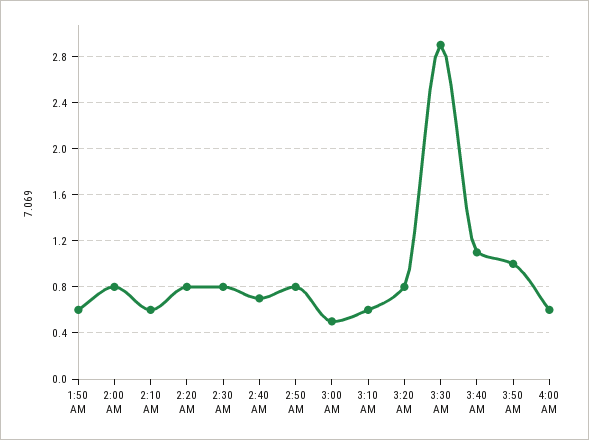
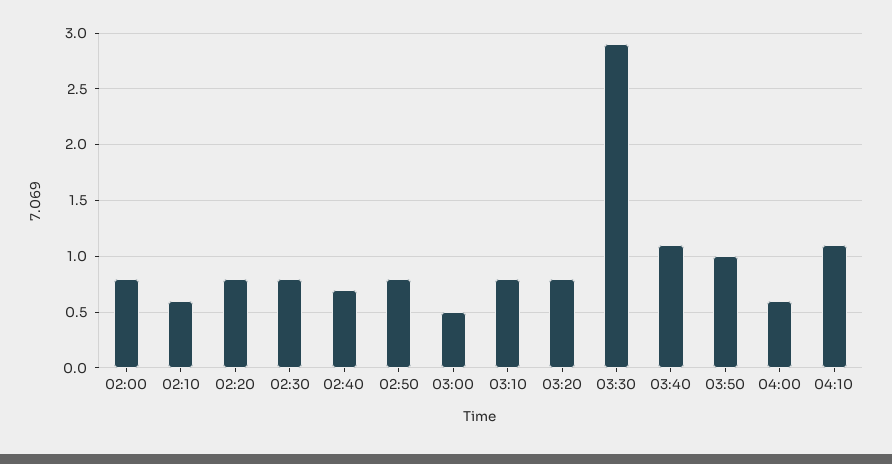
1:50 AM: 0.6 -> none
3:10 AM: 0.6 -> 0.8
04:10: none -> 1.1

